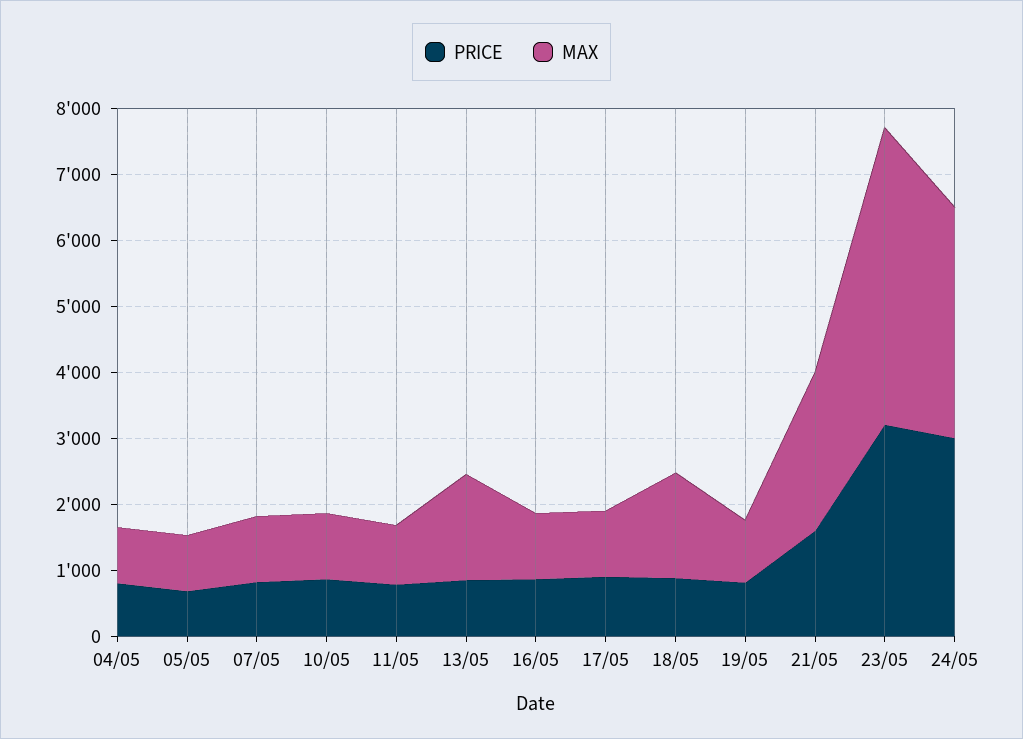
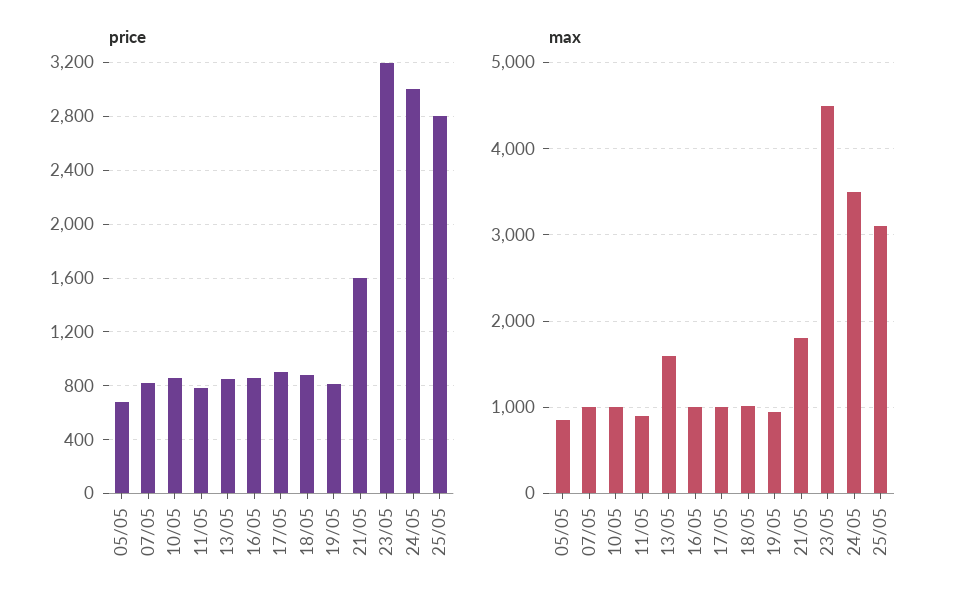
PRICE, 04/05: 800 -> none
MAX, 04/05: 800 -> none
MAX, 18/05: 1600 -> 1000
MAX, 21/05: 2400 -> 1800
PRICE, 25/05: none -> 2800
MAX, 25/05: none -> 3100

